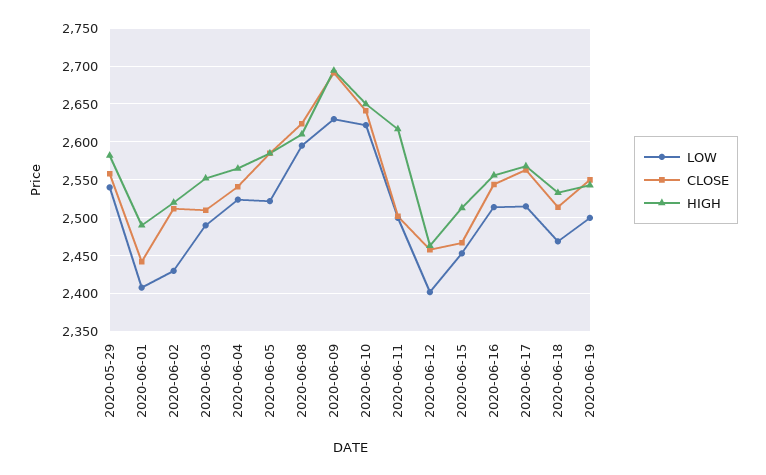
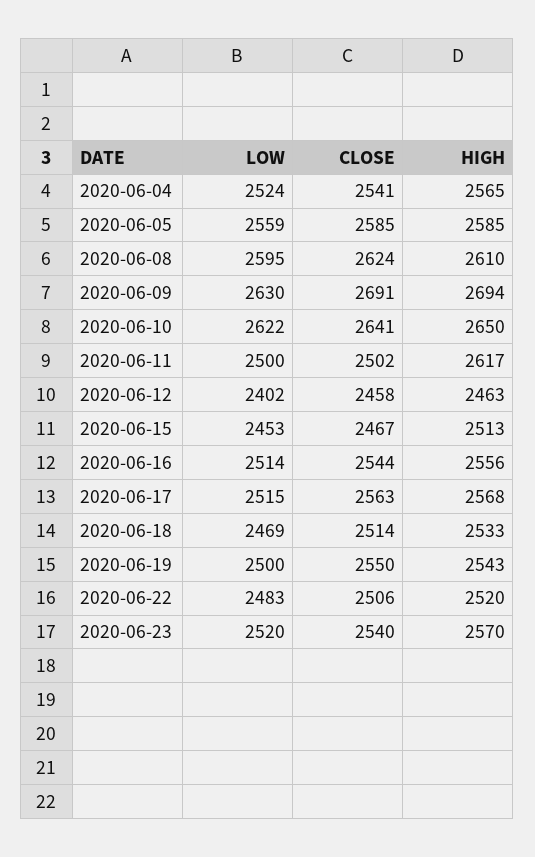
LOW, 2020-05-29: 2540 -> none
CLOSE, 2020-05-29: 2560 -> none
HIGH, 2020-05-29: 2580 -> none
LOW, 2020-06-01: 2410 -> none
CLOSE, 2020-06-01: 2440 -> none
HIGH, 2020-06-01: 2490 -> none
LOW, 2020-06-02: 2430 -> none
CLOSE, 2020-06-02: 2510 -> none
HIGH, 2020-06-02: 2520 -> none
LOW, 2020-06-03: 2490 -> none
CLOSE, 2020-06-03: 2510 -> none
HIGH, 2020-06-03: 2550 -> none
LOW, 2020-06-05: 2520 -> 2559
LOW, 2020-06-22: none -> 2483
CLOSE, 2020-06-22: none -> 2506
HIGH, 2020-06-22: none -> 2520
LOW, 2020-06-23: none -> 2520
CLOSE, 2020-06-23: none -> 2540
HIGH, 2020-06-23: none -> 2570

